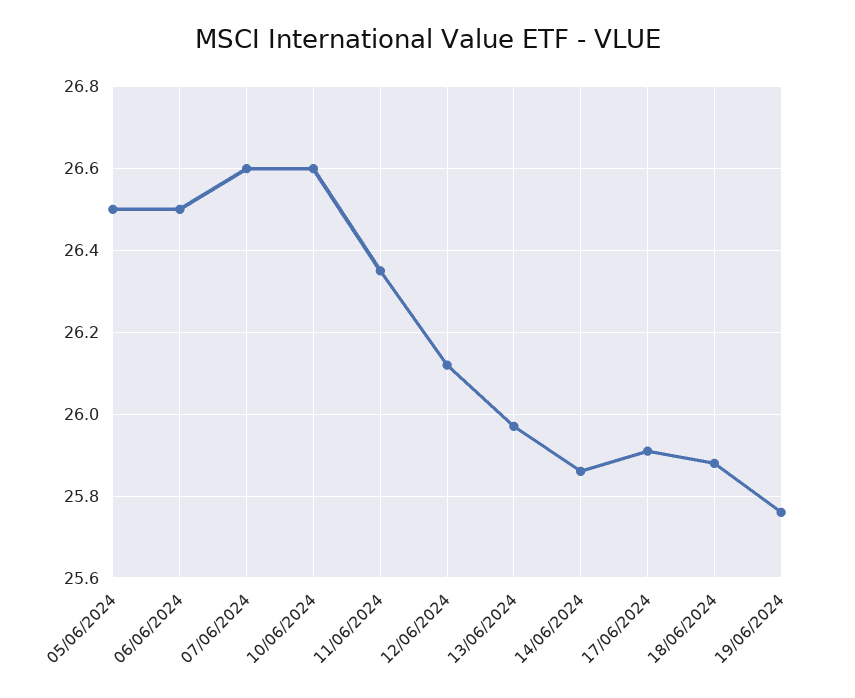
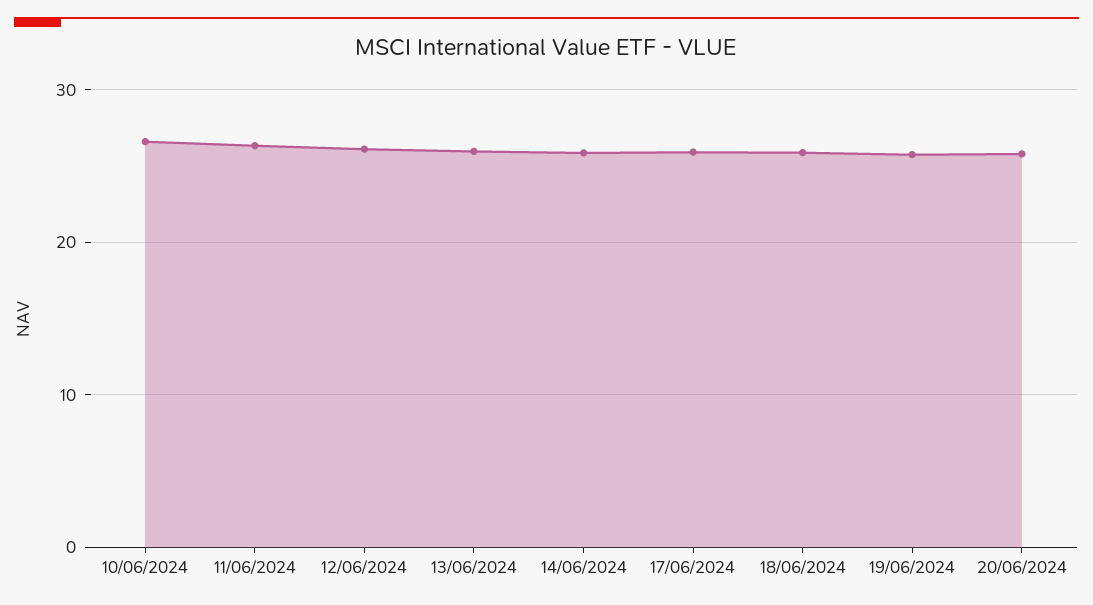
05/06/2024: 26.5 -> none
06/06/2024: 26.5 -> none
07/06/2024: 26.6 -> none
20/06/2024: none -> 26

